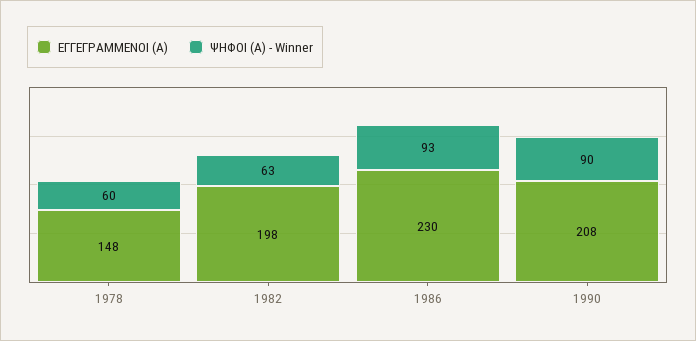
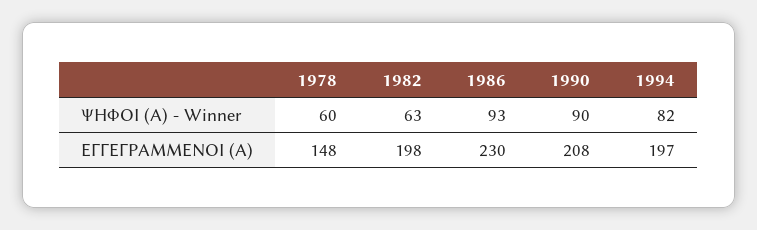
ΨΗΦΟΙ (Α) - Winner, 1994: none -> 82
ΕΓΓΕΓΡΑΜΜΕΝΟΙ (Α), 1994: none -> 197

